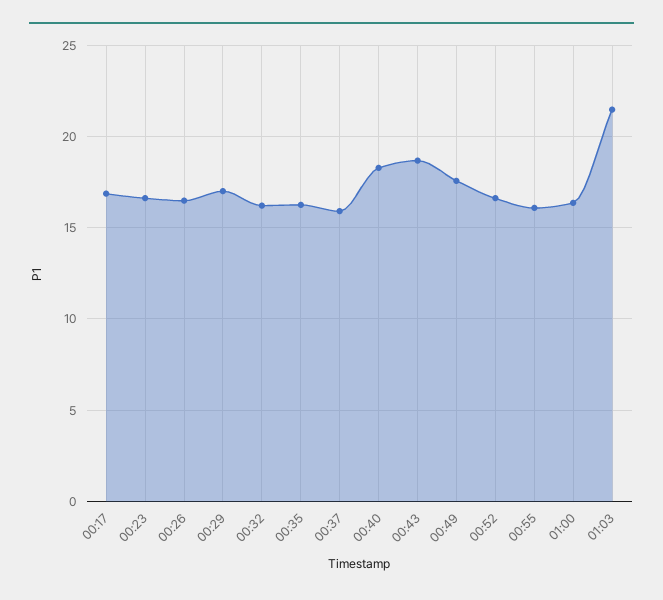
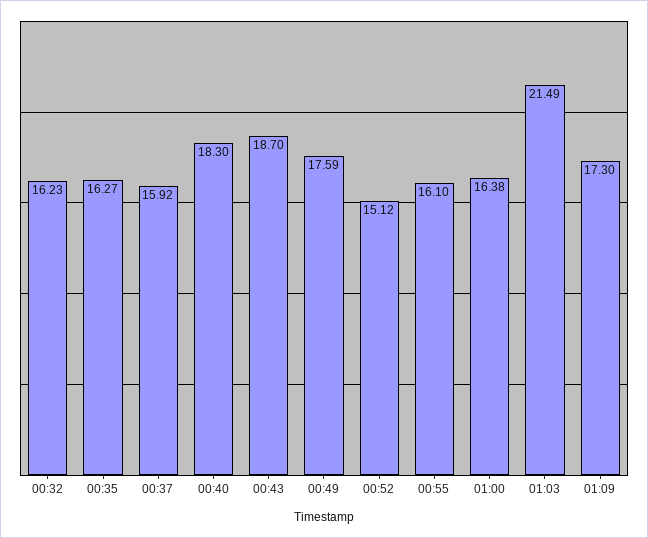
00:17: 17 -> none
00:23: 16.5 -> none
00:26: 16.5 -> none
00:29: 17 -> none
00:52: 16.5 -> 15.12
01:09: none -> 17.3

